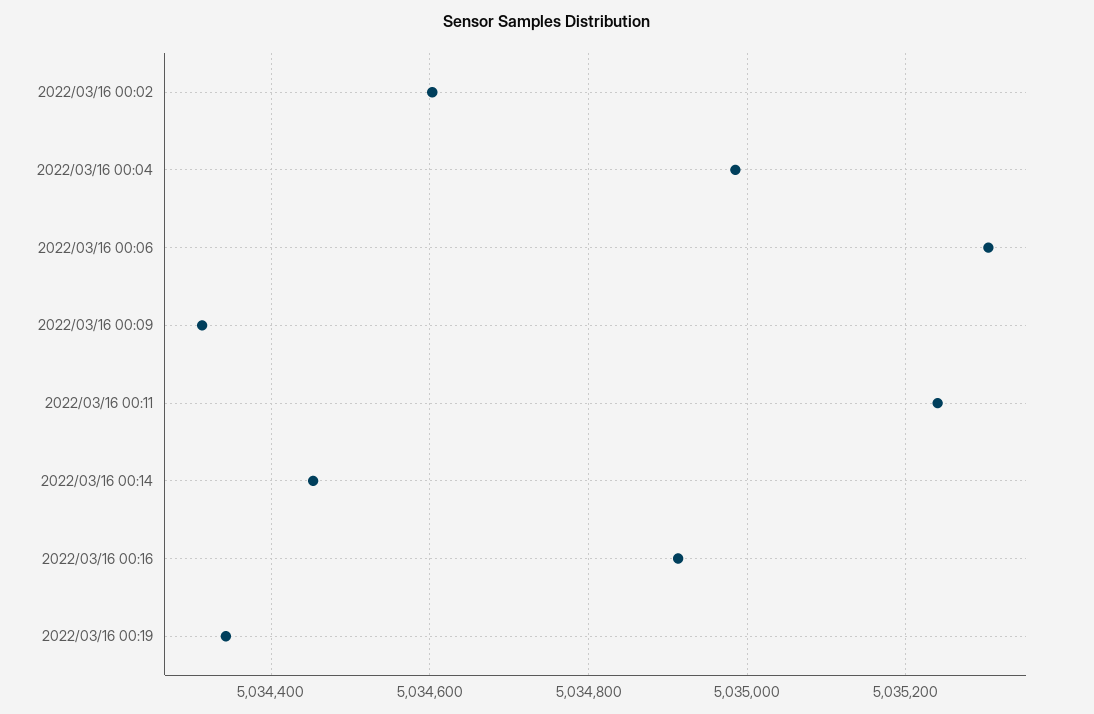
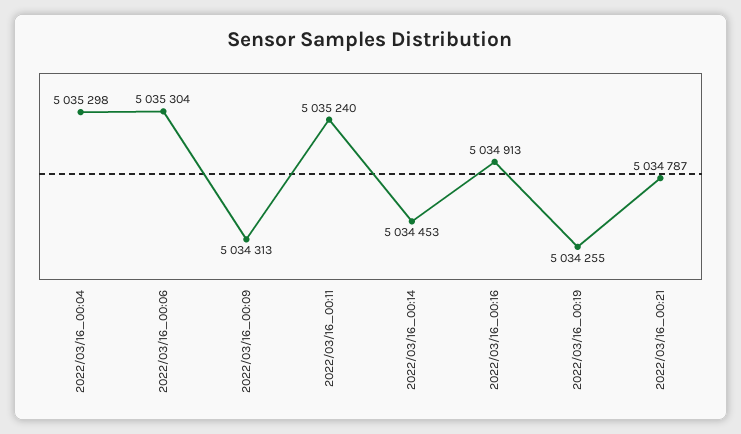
2022/03/16 00:02: 5034600 -> none
2022/03/16 00:04: 5034980 -> 5035298
2022/03/16 00:19: 5034340 -> 5034255
2022/03/16_00:21: none -> 5034787

